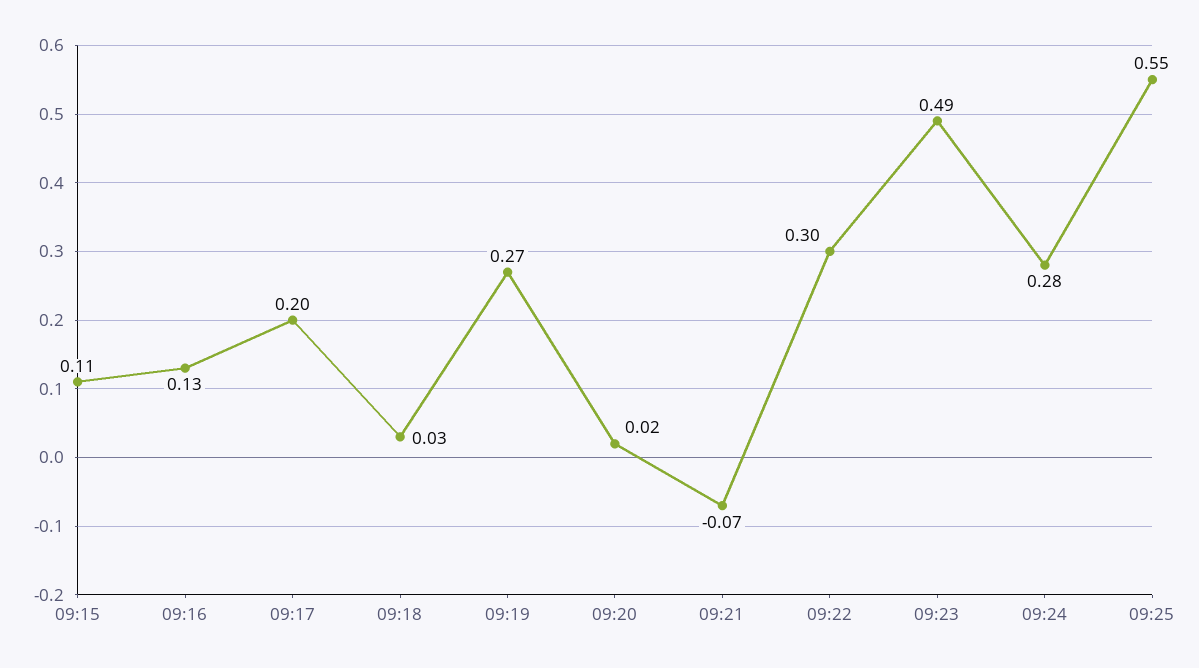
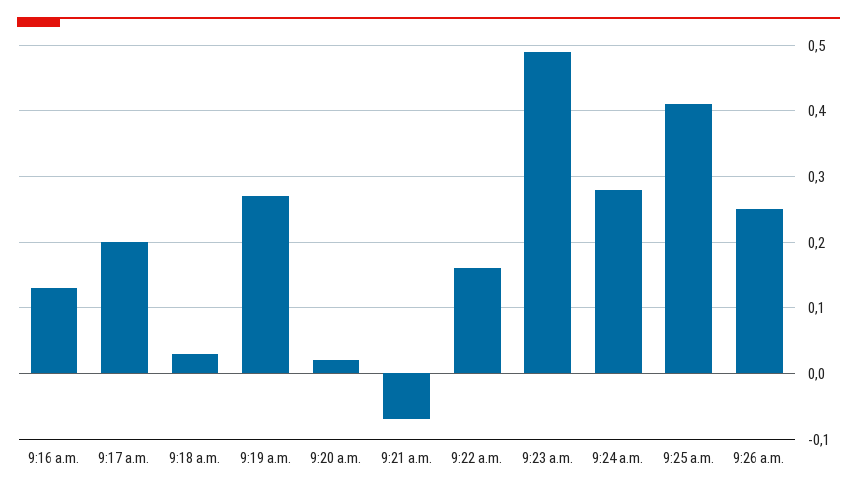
09:15: 0.11 -> none
09:22: 0.3 -> 0.16
09:25: 0.55 -> 0.41
9:26 a.m.: none -> 0.25

